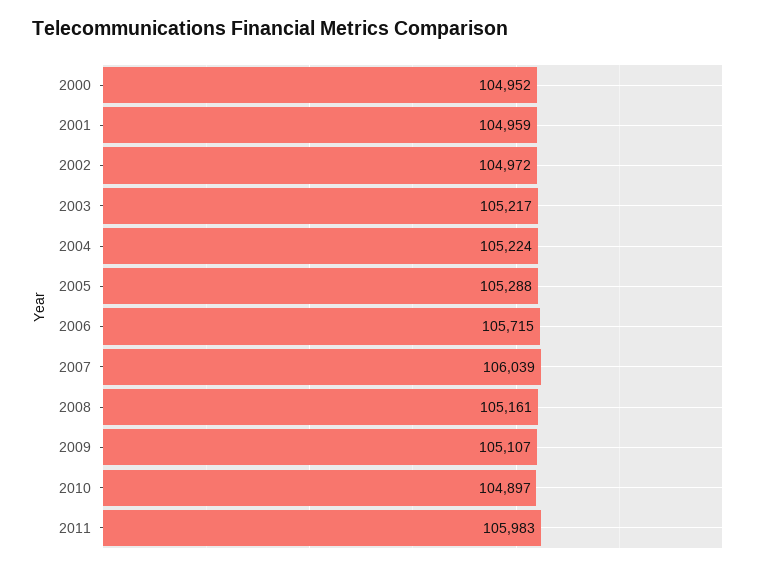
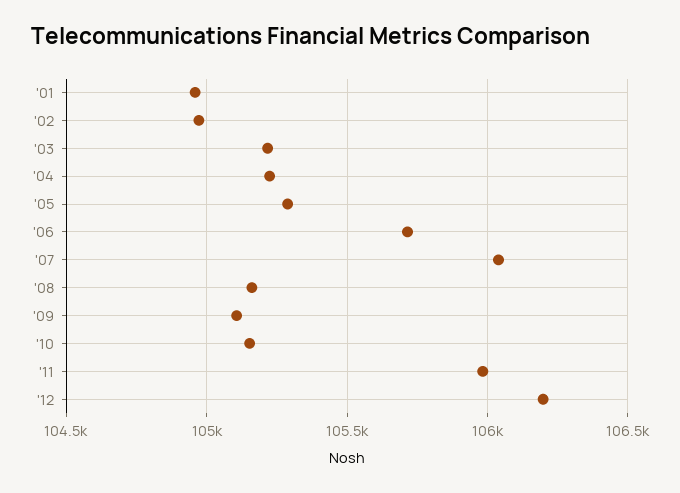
2000: 104952 -> none
2010: 104897 -> 105150
'12: none -> 106200

